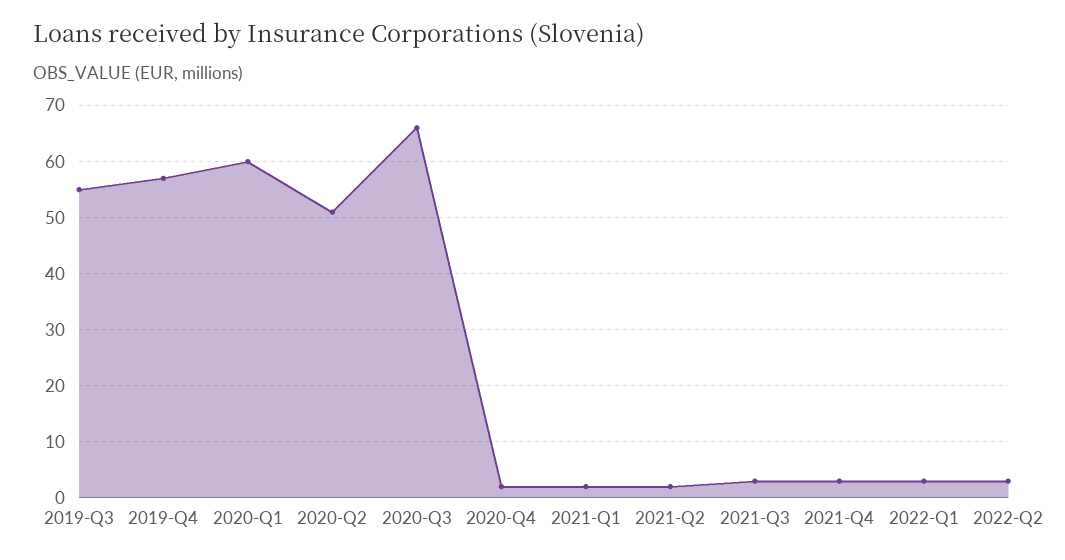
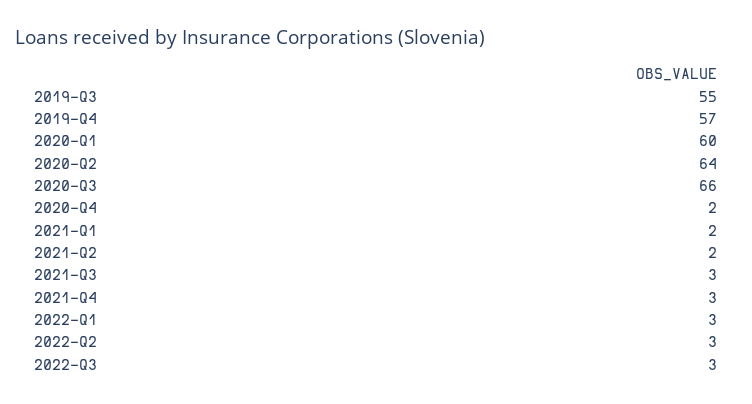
2020-Q2: 50 -> 64
2022-Q3: none -> 3

